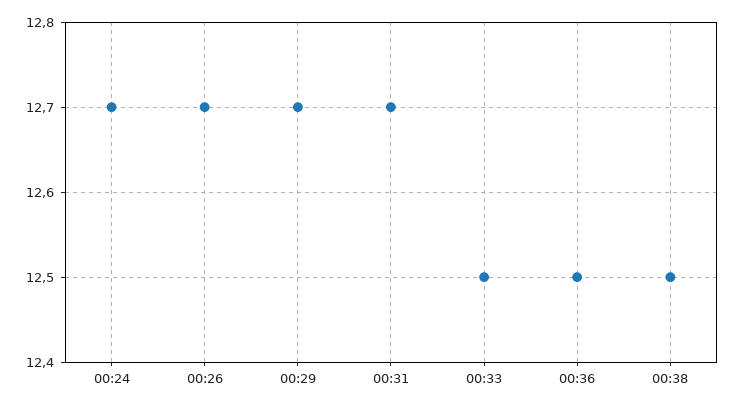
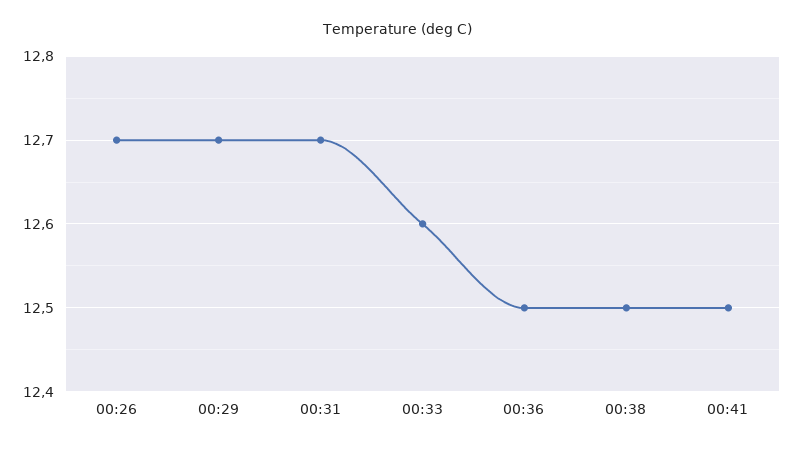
00:24: 12.7 -> none
00:33: 12.5 -> 12.6
00:41: none -> 12.5

